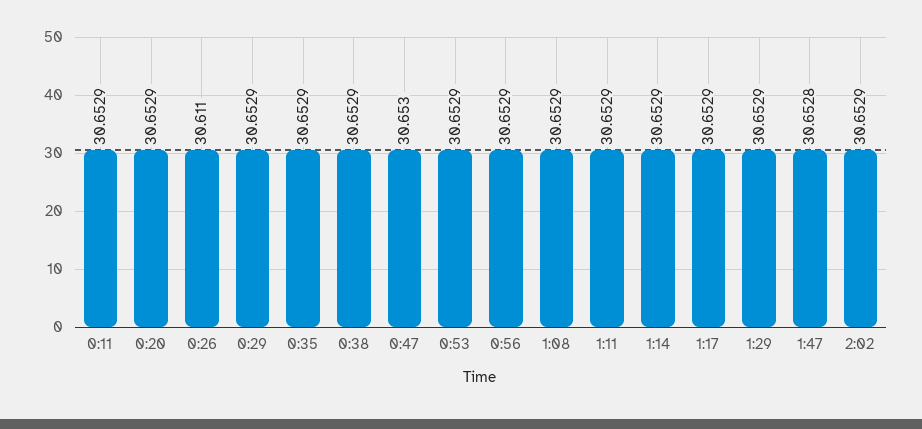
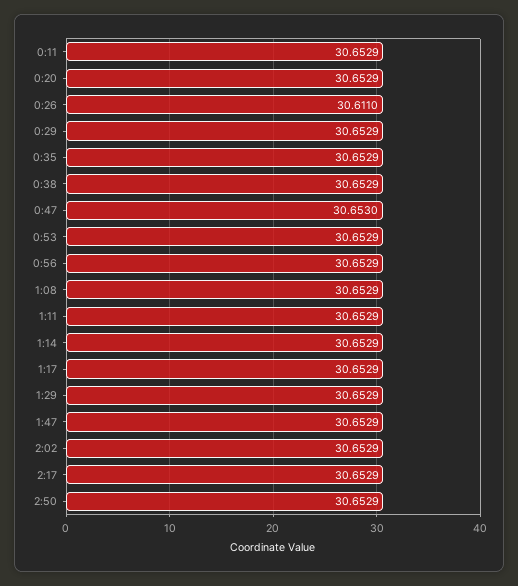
1:47: 30.6528 -> 30.6529
2:17: none -> 30.6529
2:50: none -> 30.6529

